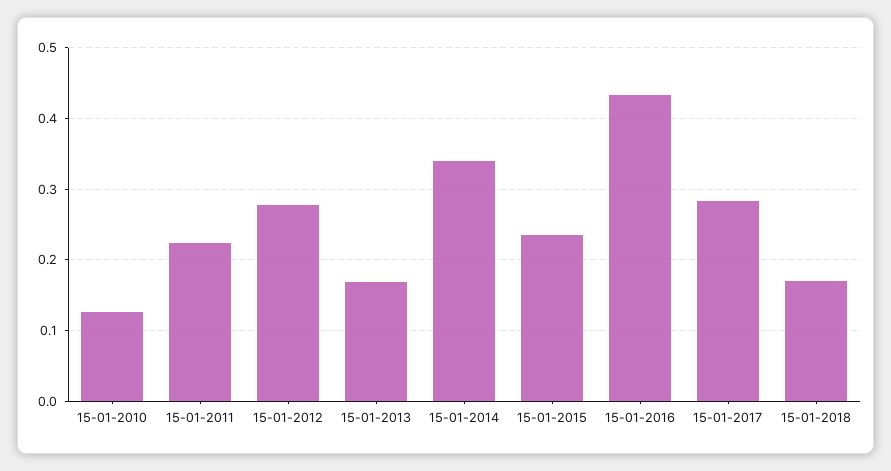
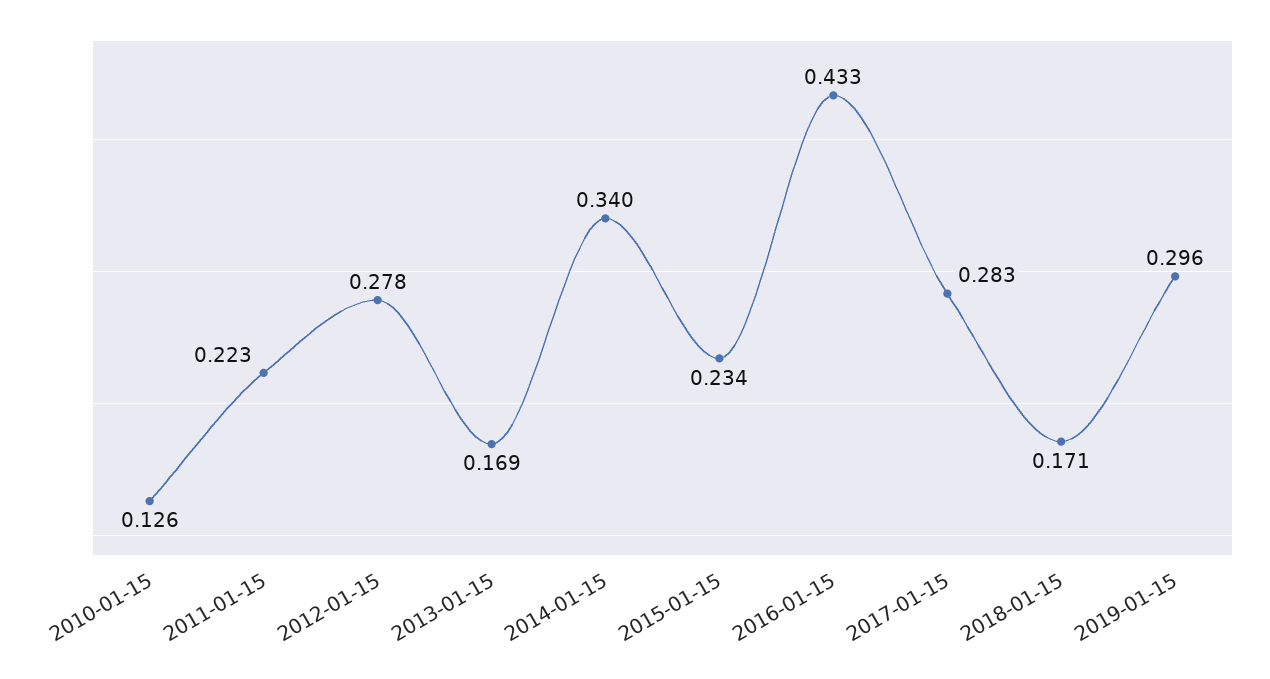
2019-01-15: none -> 0.296

